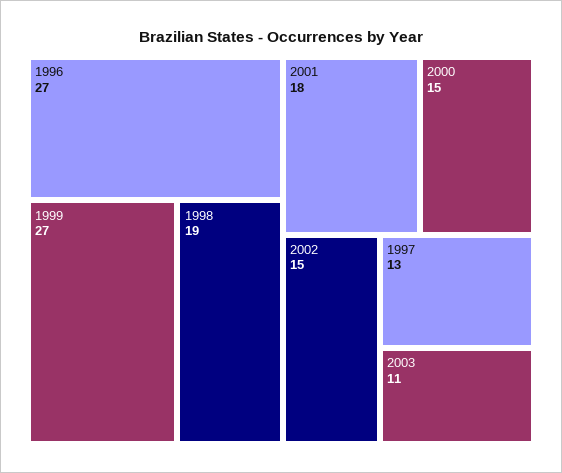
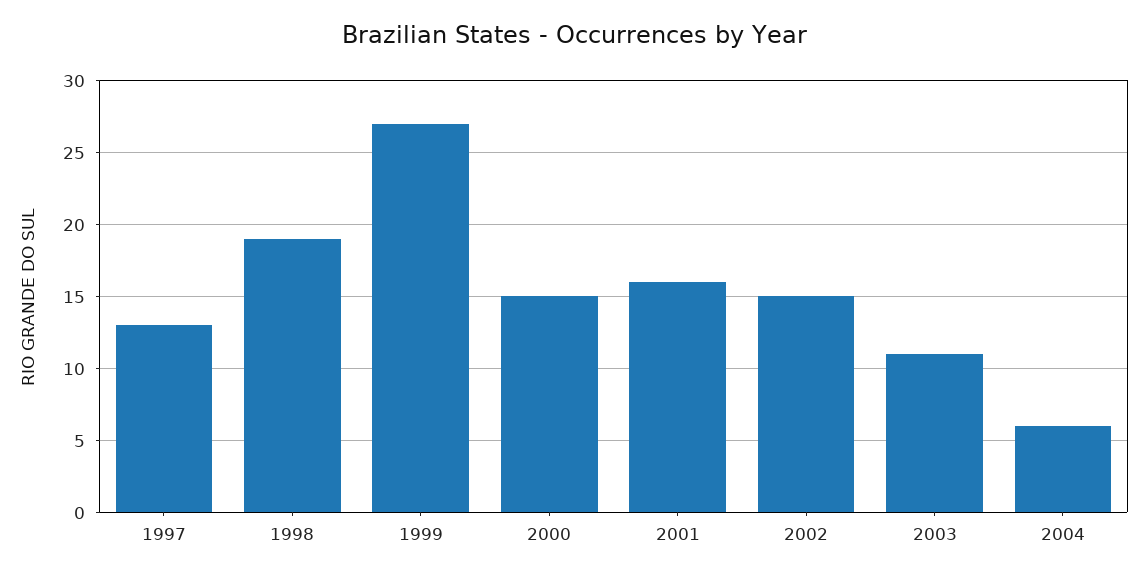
1996: 27 -> none
2001: 18 -> 16
2004: none -> 6

